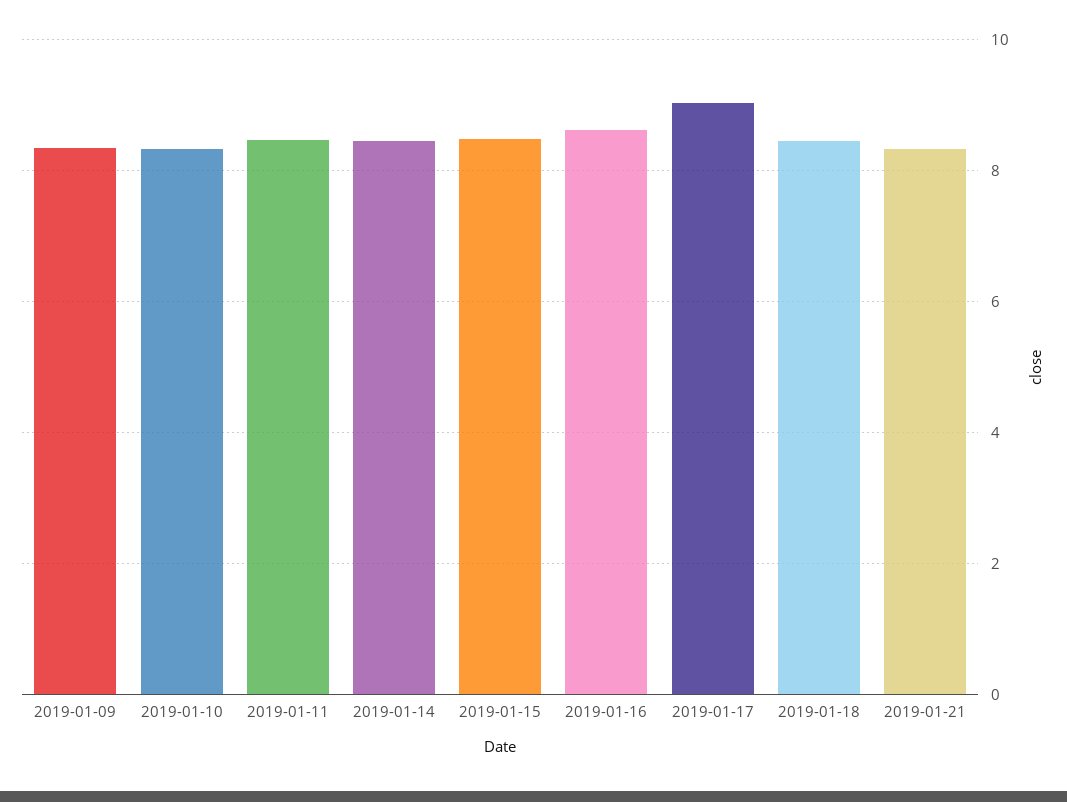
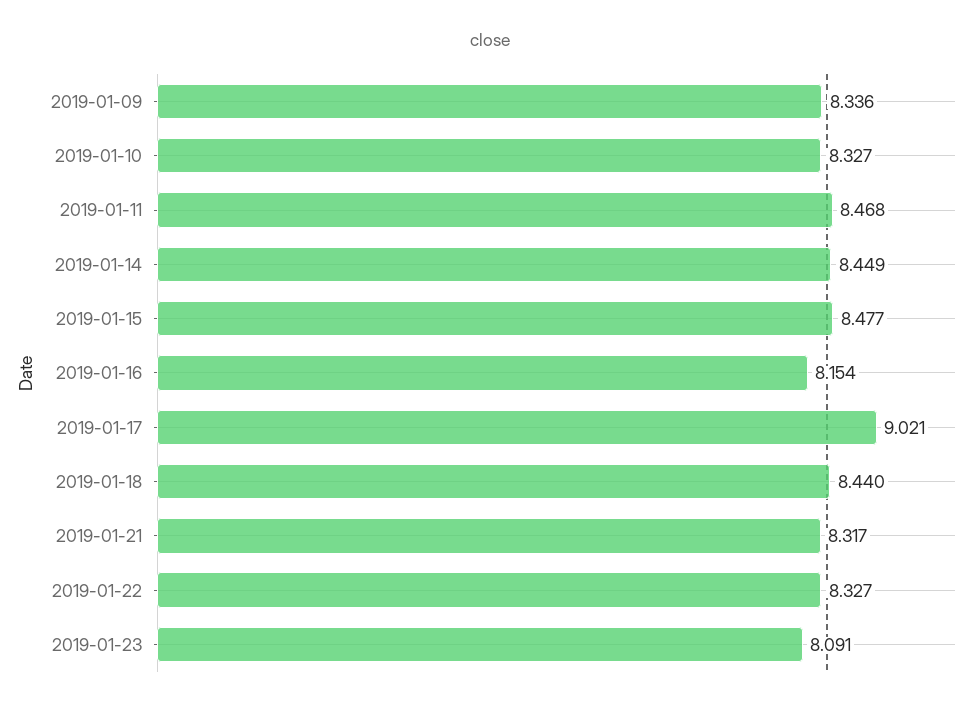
2019-01-16: 8.6 -> 8.154
2019-01-22: none -> 8.327
2019-01-23: none -> 8.091

